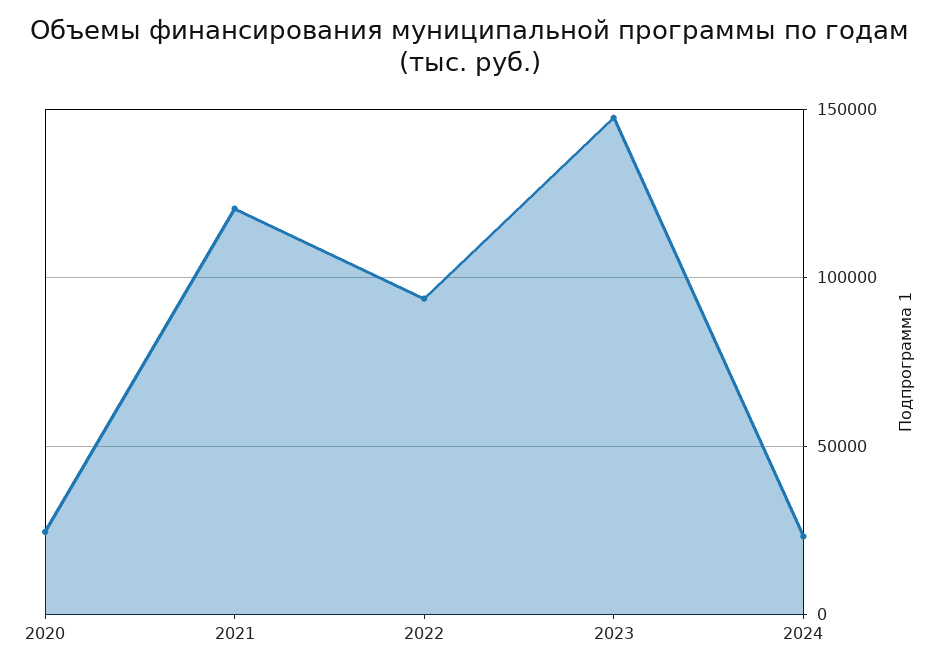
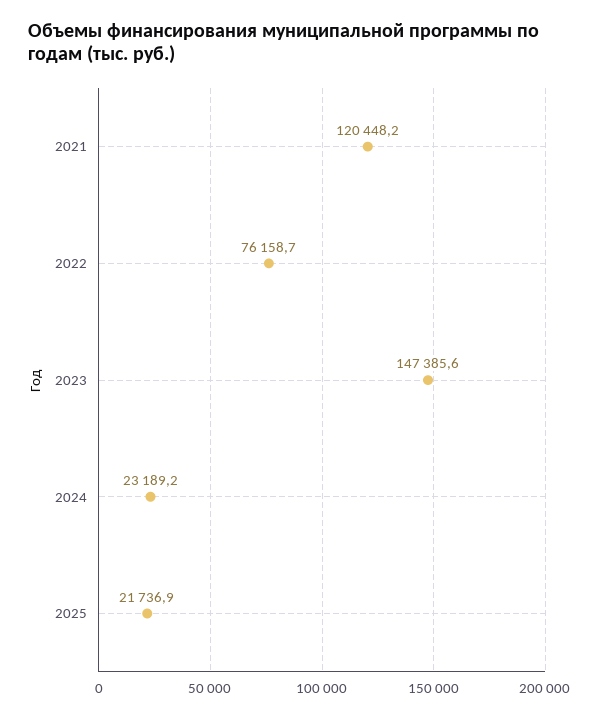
2020: 25000 -> none
2022: 95000 -> 76158.7
2025: none -> 21736.9

